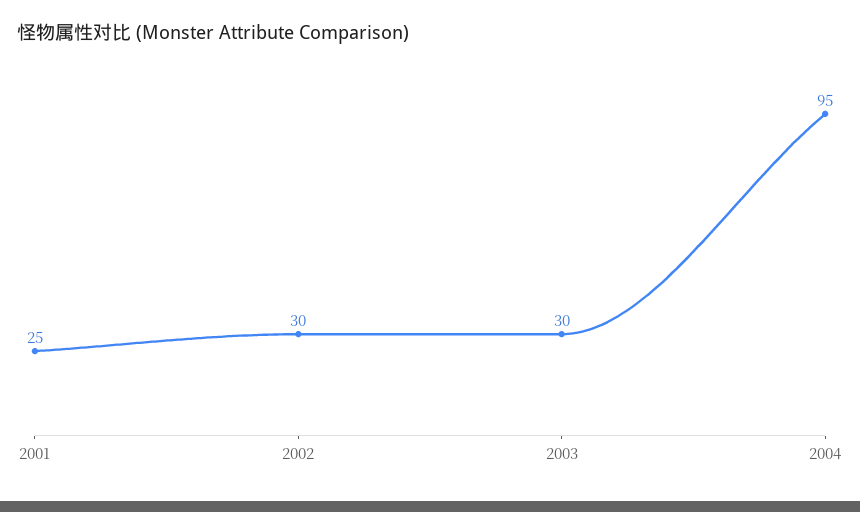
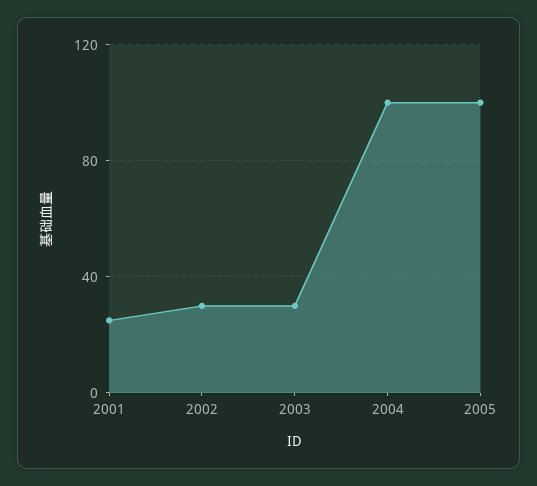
2004: 95 -> 100
2005: none -> 100

